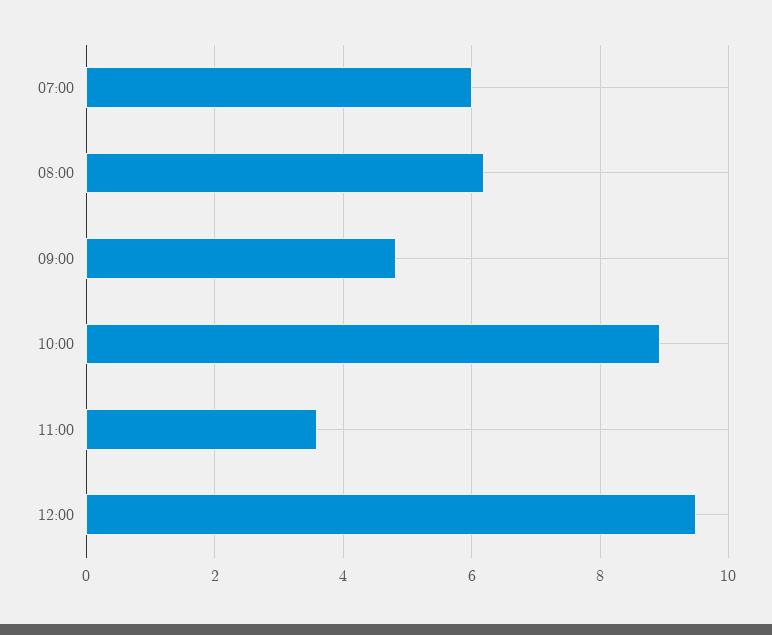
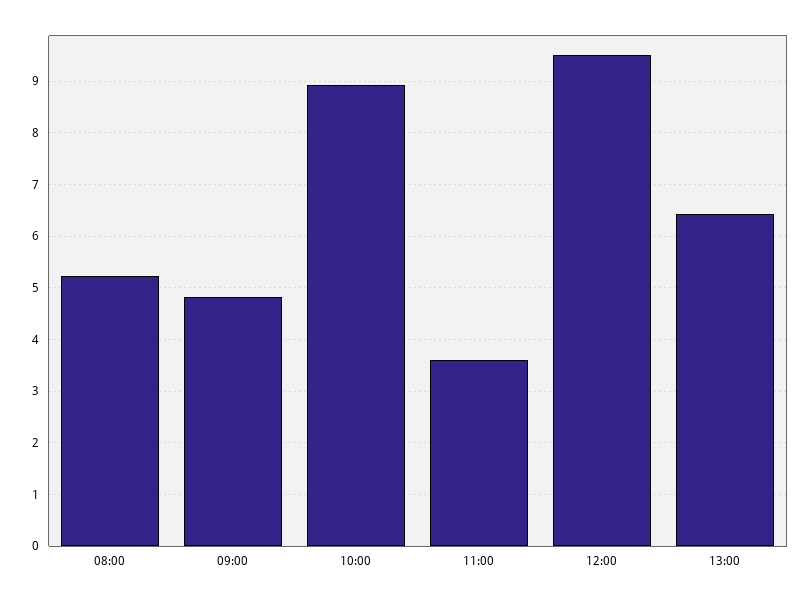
07:00: 6 -> none
08:00: 6.2 -> 5.2
13:00: none -> 6.4

